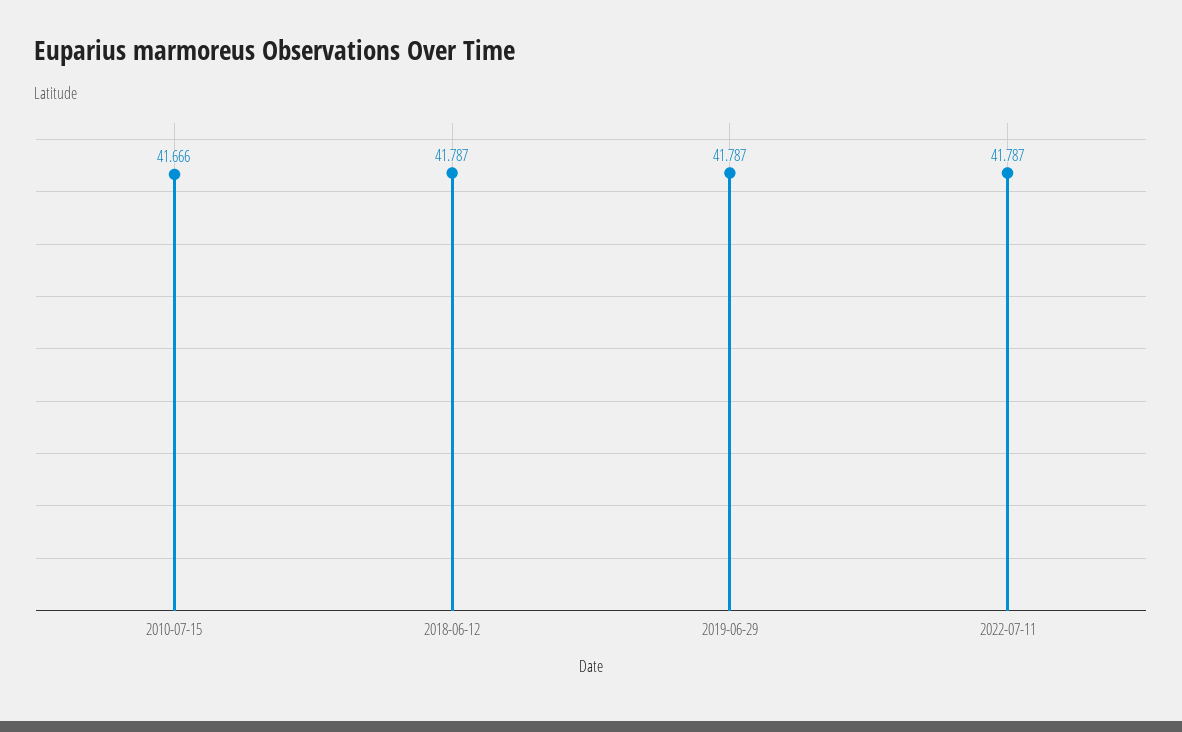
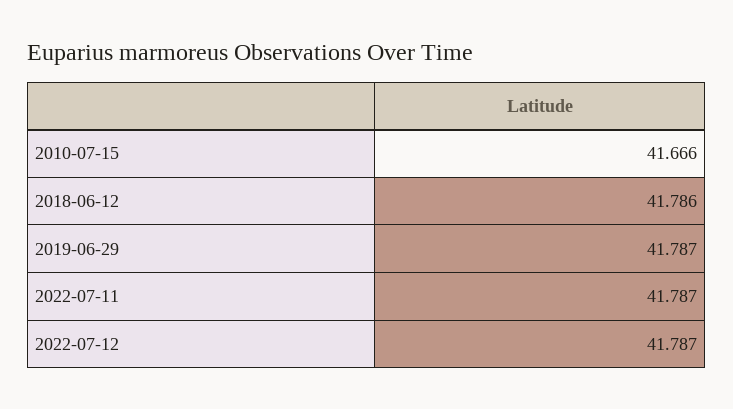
2018-06-12: 41.787 -> 41.786
2022-07-12: none -> 41.787

